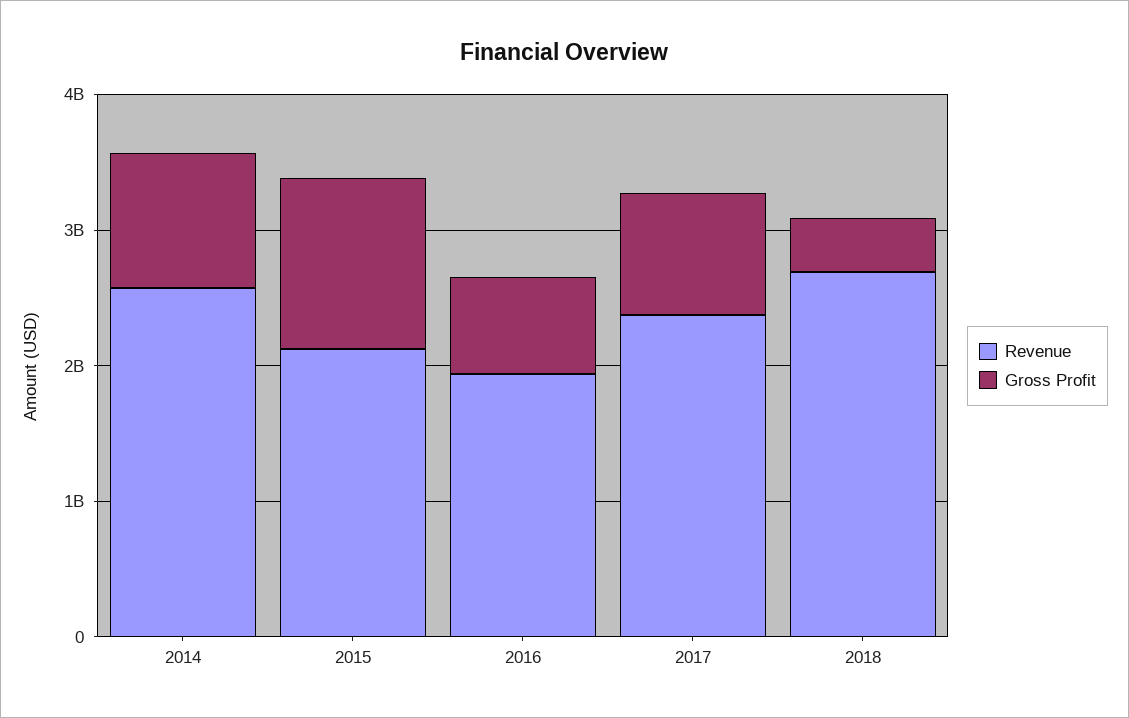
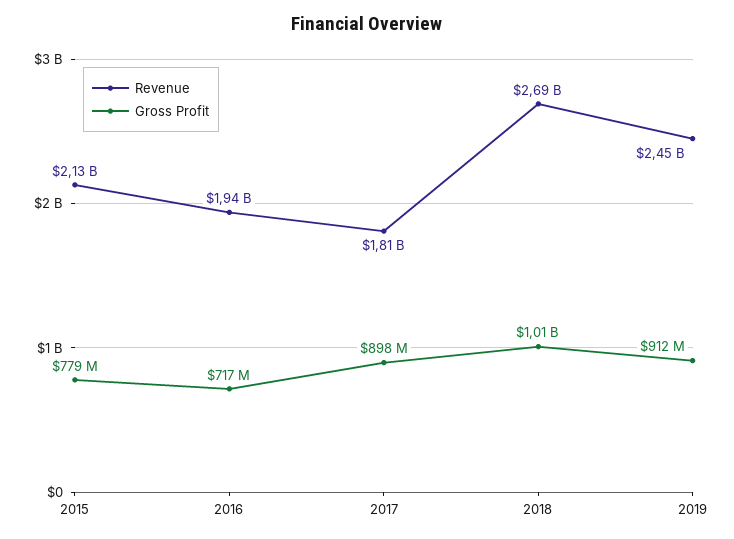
Revenue, 2014: 2600000000 -> none
Gross Profit, 2014: 1000000000 -> none
Gross Profit, 2015: 1200000000 -> 779000000
Revenue, 2017: 2400000000 -> 1810000000
Gross Profit, 2018: 400000000 -> 1010000000
Revenue, 2019: none -> 2450000000
Gross Profit, 2019: none -> 912000000

